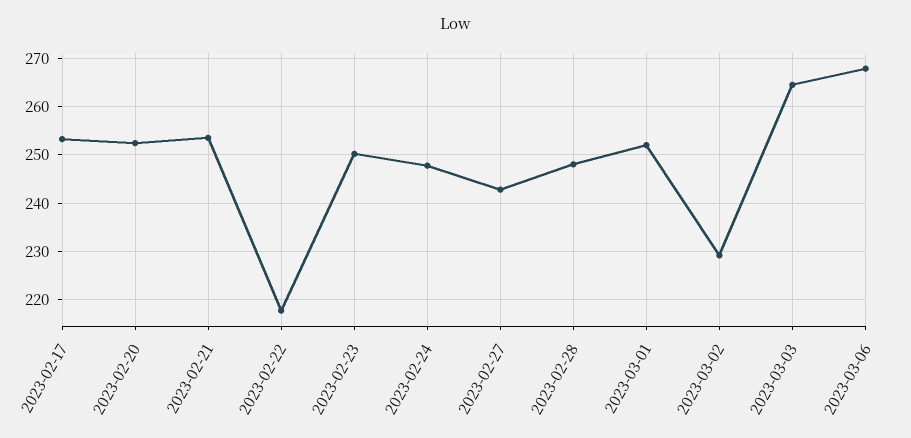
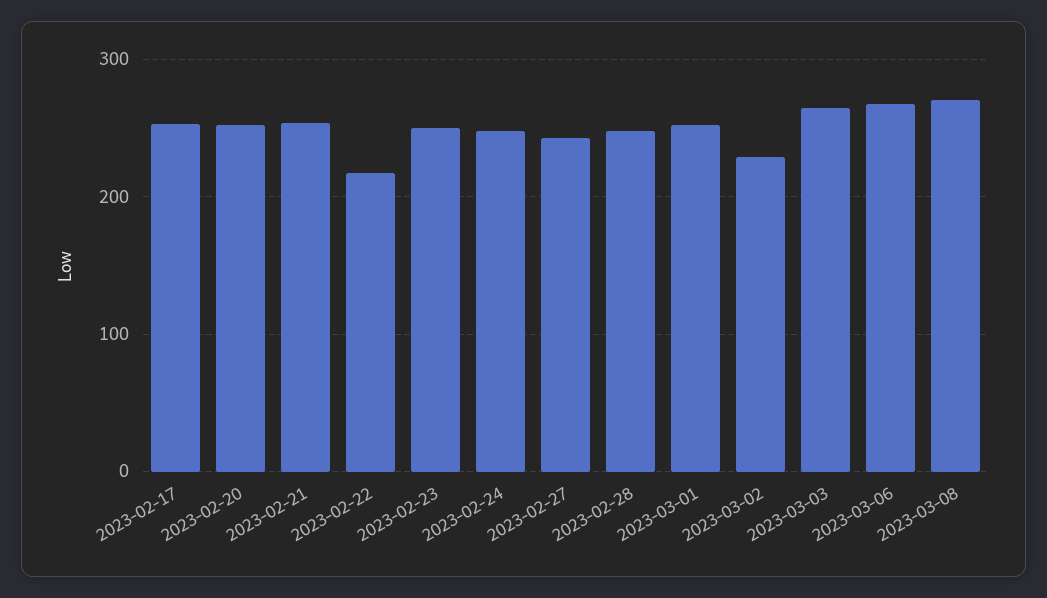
2023-03-08: none -> 270

